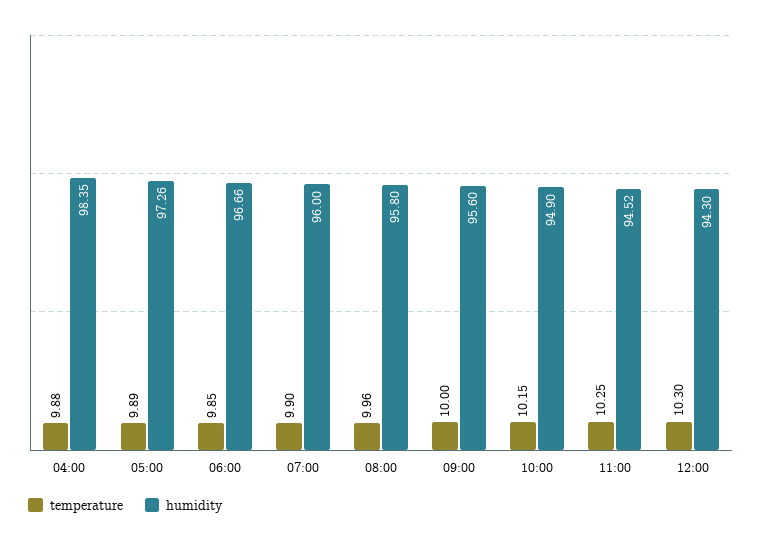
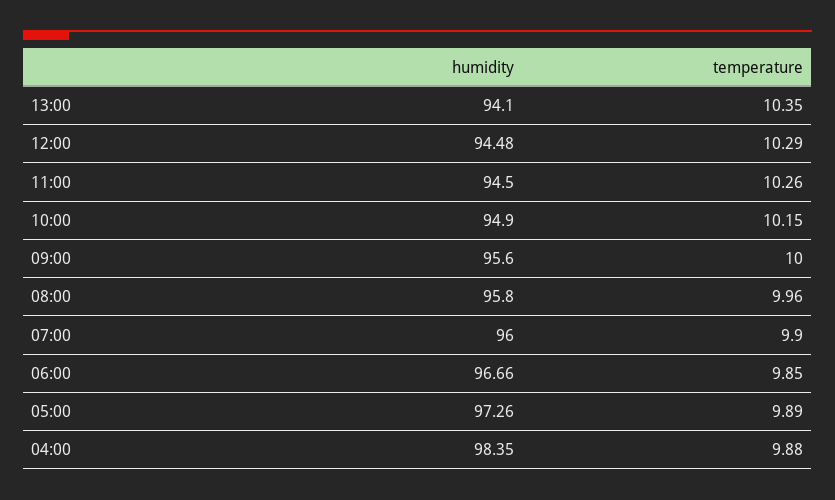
temperature, 11:00: 10.25 -> 10.26
humidity, 11:00: 94.52 -> 94.5
temperature, 12:00: 10.3 -> 10.29
humidity, 12:00: 94.3 -> 94.48
humidity, 13:00: none -> 94.1
temperature, 13:00: none -> 10.35

